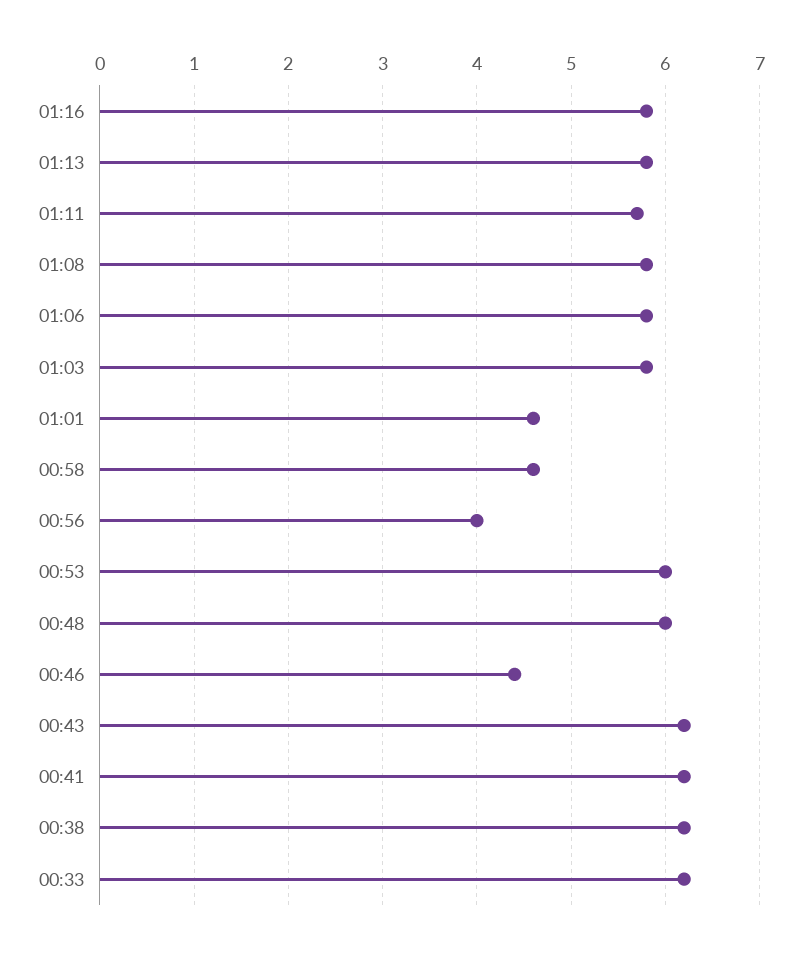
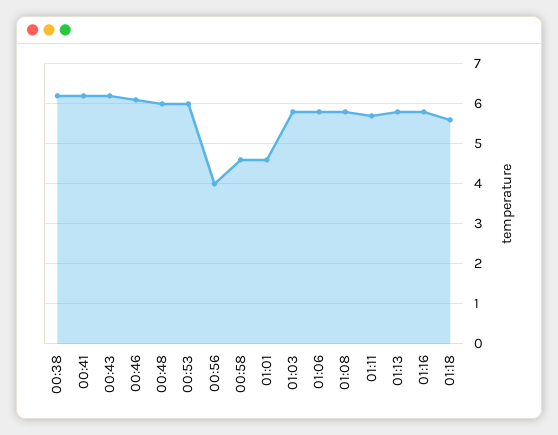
00:46: 4.4 -> 6
00:33: 6.2 -> none
01:18: none -> 5.5

